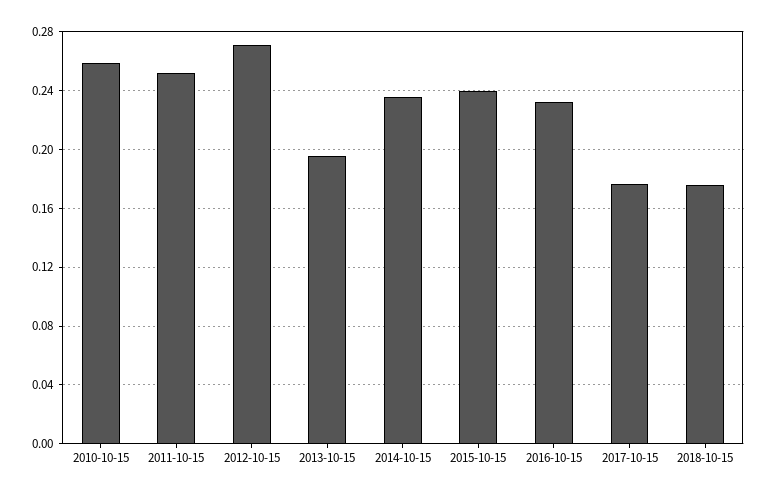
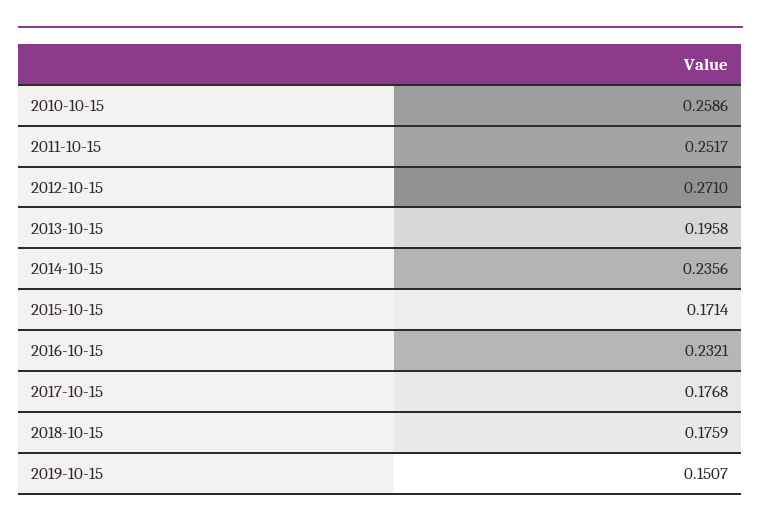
2015-10-15: 0.24 -> 0.1714
2019-10-15: none -> 0.1507

